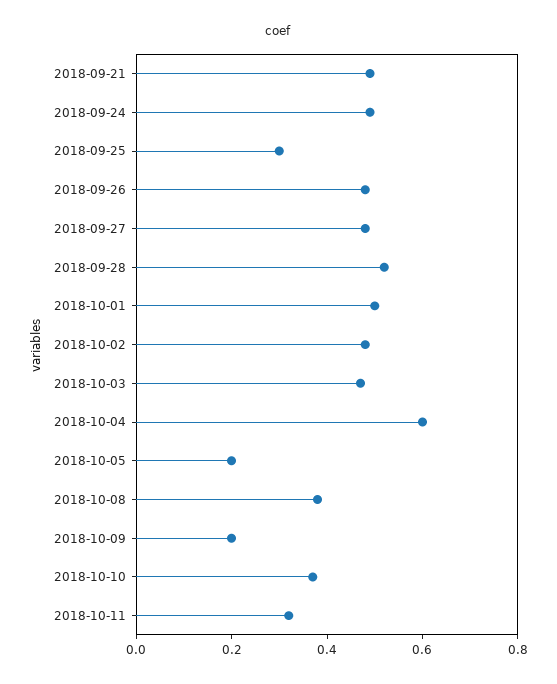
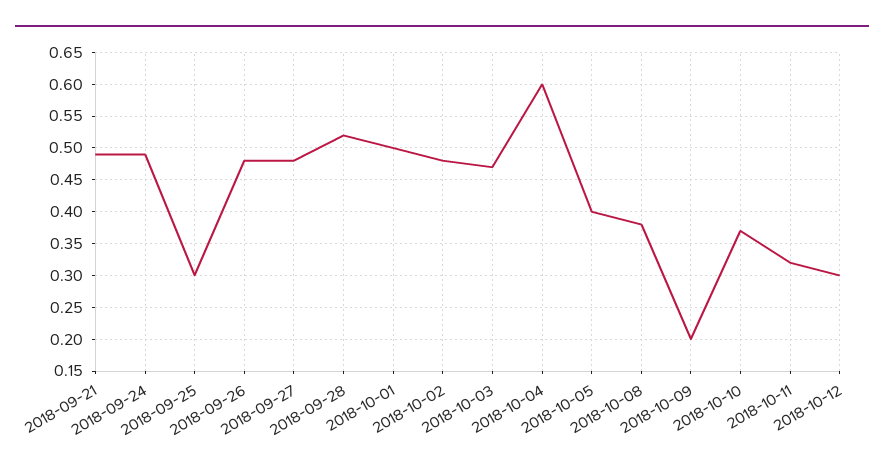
2018-10-05: 0.2 -> 0.4
2018-10-12: none -> 0.3

